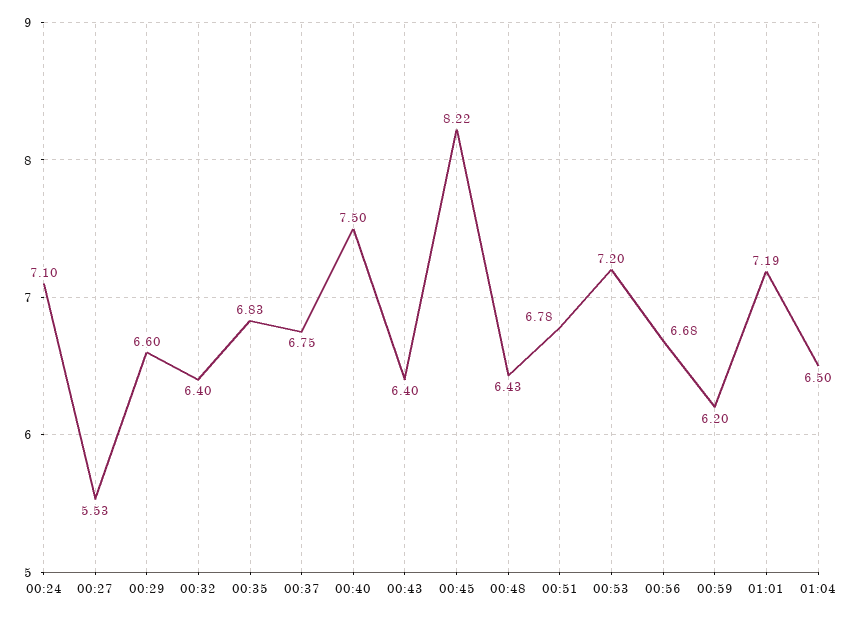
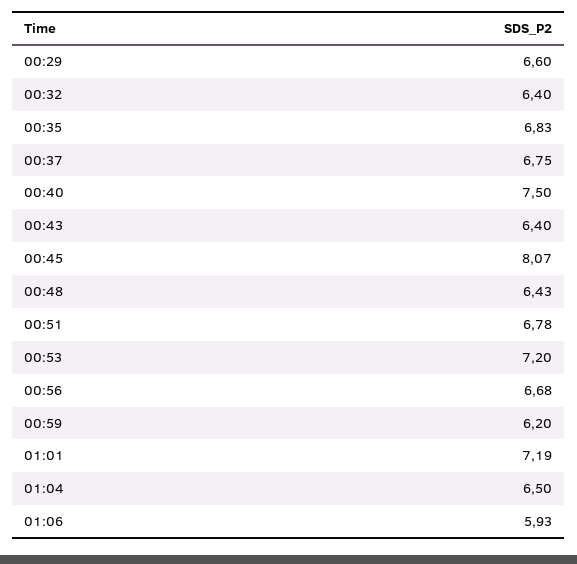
00:24: 7.1 -> none
00:27: 5.53 -> none
00:45: 8.22 -> 8.07
01:06: none -> 5.93

